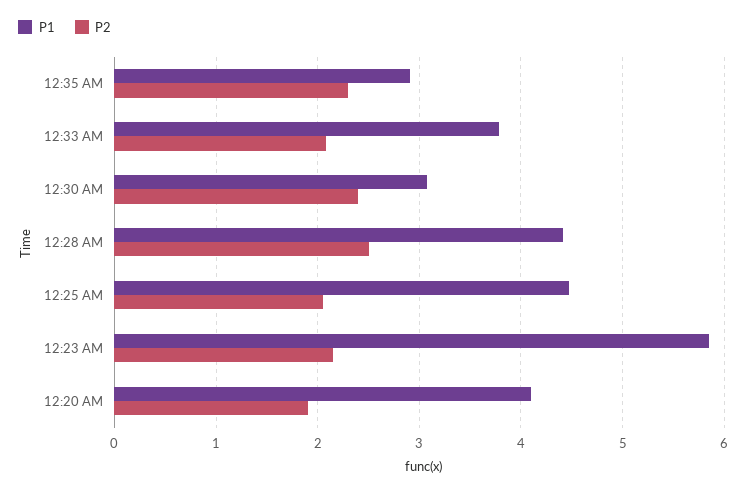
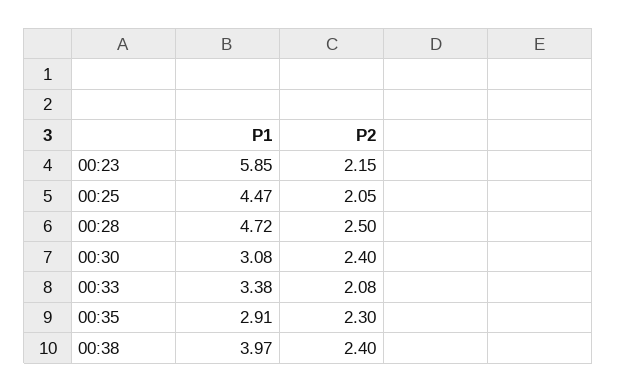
P1, 12:33 AM: 3.8 -> 3.38
P1, 12:28 AM: 4.4 -> 4.72
P1, 12:20 AM: 4.1 -> none
P2, 12:20 AM: 1.9 -> none
P1, 00:38: none -> 3.97
P2, 00:38: none -> 2.4

